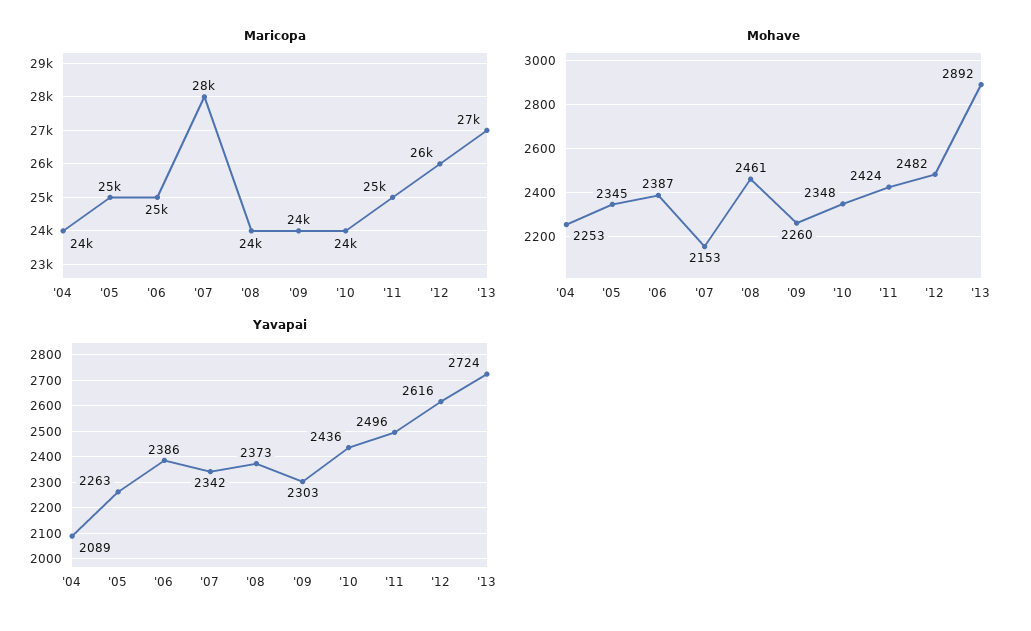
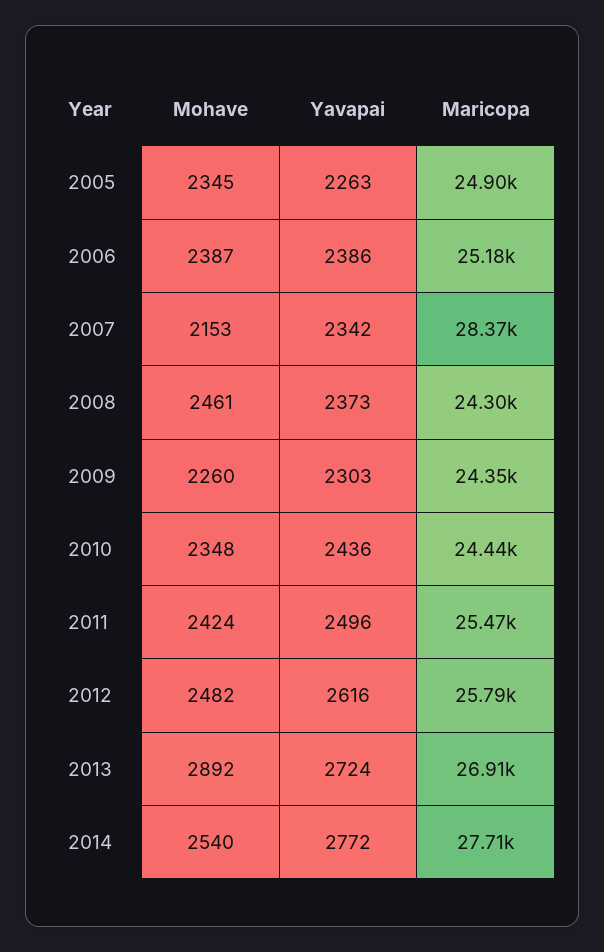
Maricopa, '04: 24000 -> none
Mohave, '04: 2253 -> none
Yavapai, '04: 2089 -> none
Mohave, 2014: none -> 2540
Yavapai, 2014: none -> 2772
Maricopa, 2014: none -> 27710

